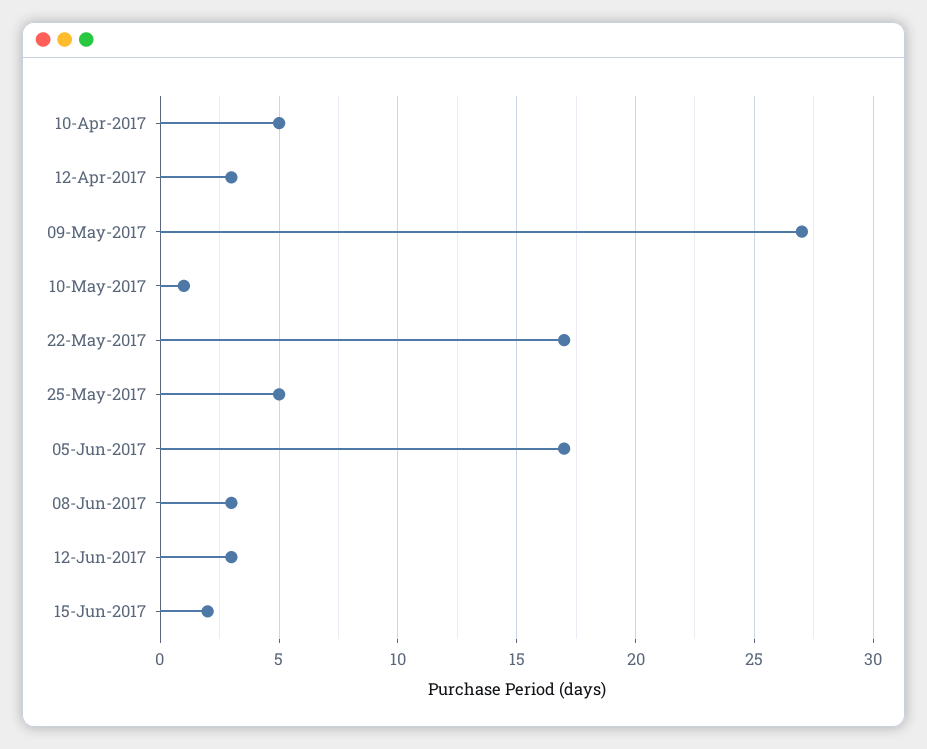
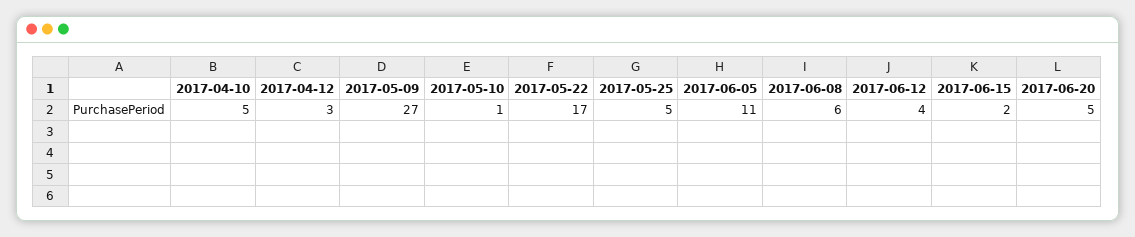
05-Jun-2017: 17 -> 11
08-Jun-2017: 3 -> 6
12-Jun-2017: 3 -> 4
2017-06-20: none -> 5

